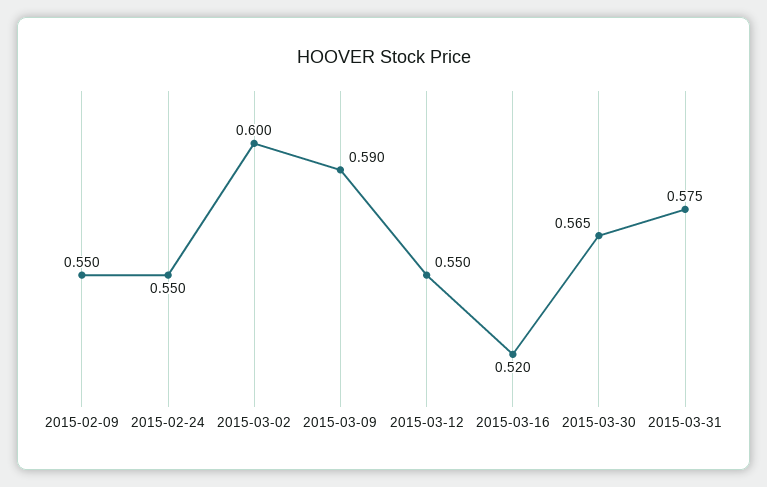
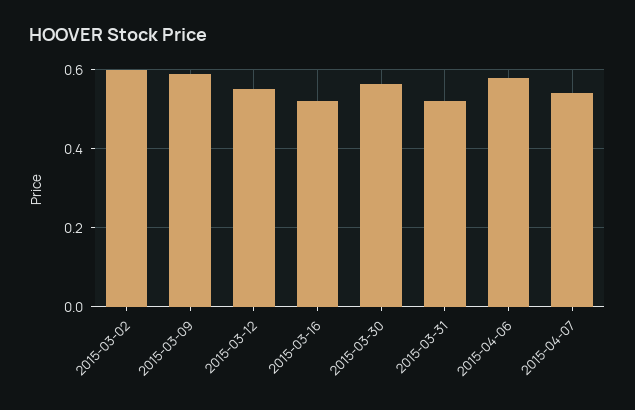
2015-02-09: 0.55 -> none
2015-02-24: 0.55 -> none
2015-03-31: 0.575 -> 0.52
2015-04-06: none -> 0.58
2015-04-07: none -> 0.54

